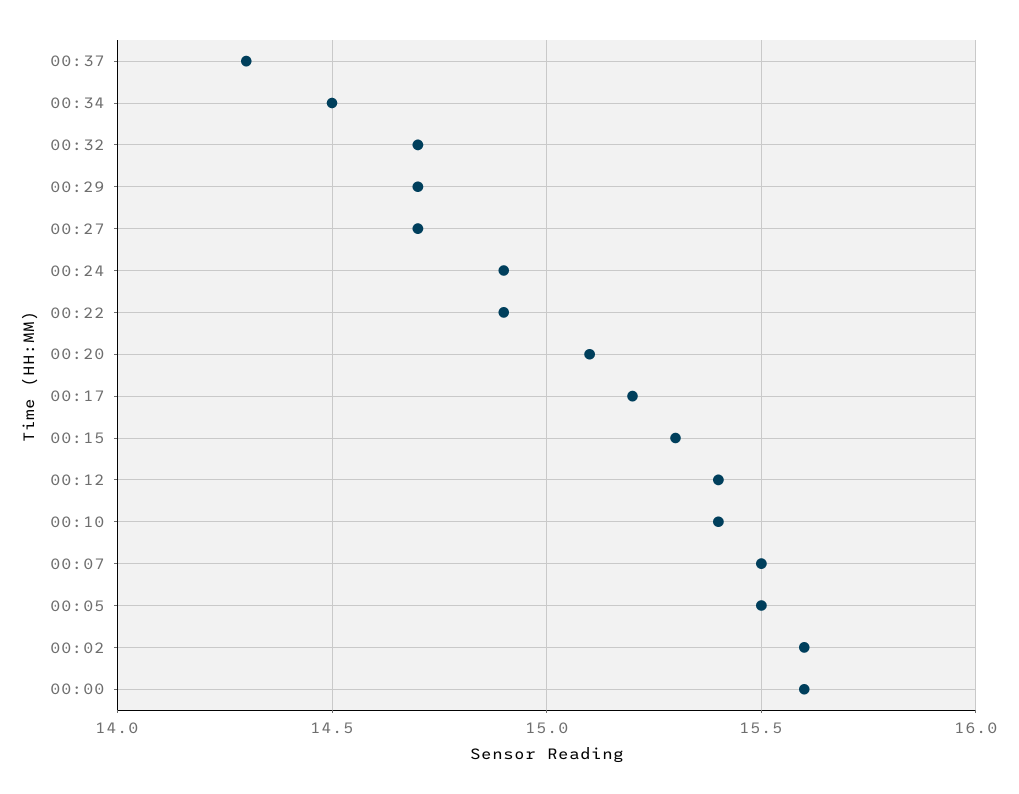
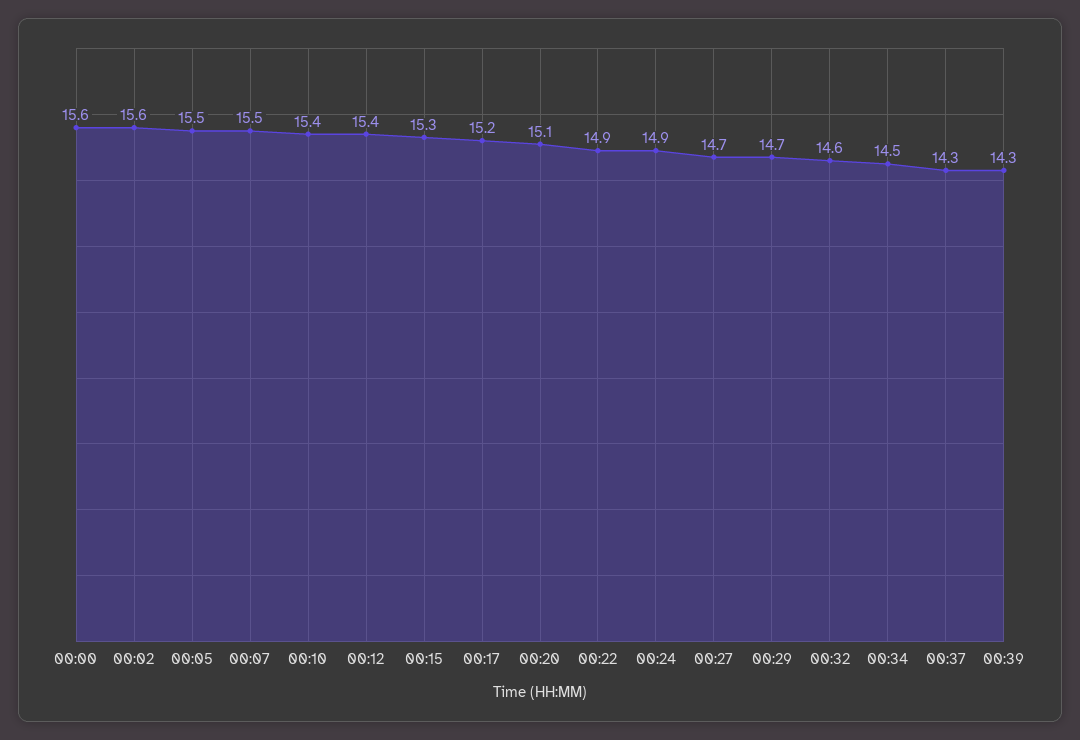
00:32: 14.7 -> 14.6
00:39: none -> 14.3

